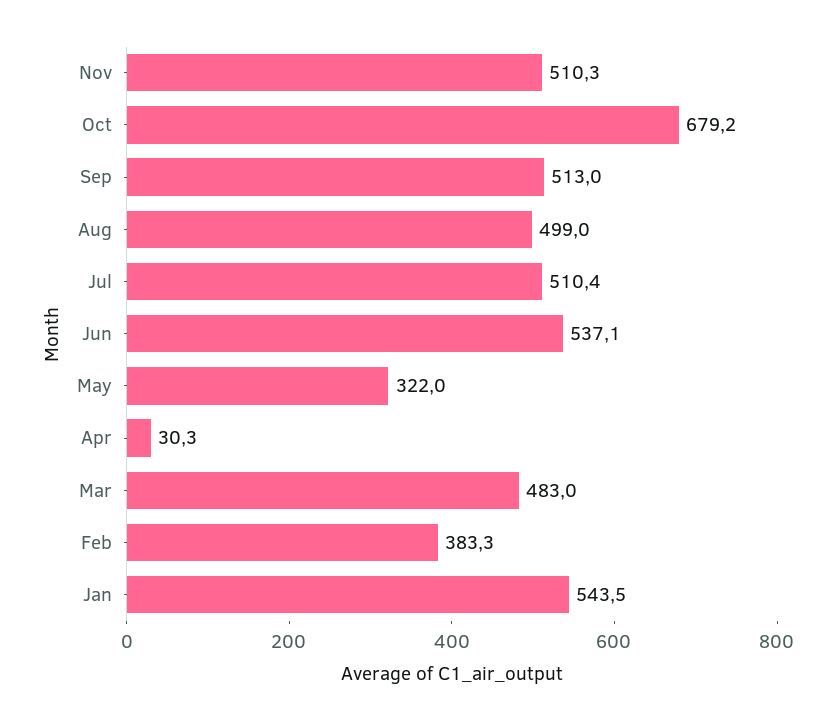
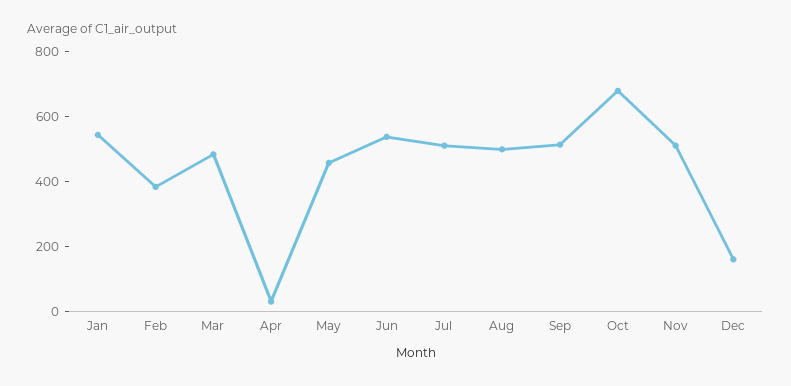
May: 322 -> 450
Dec: none -> 150

